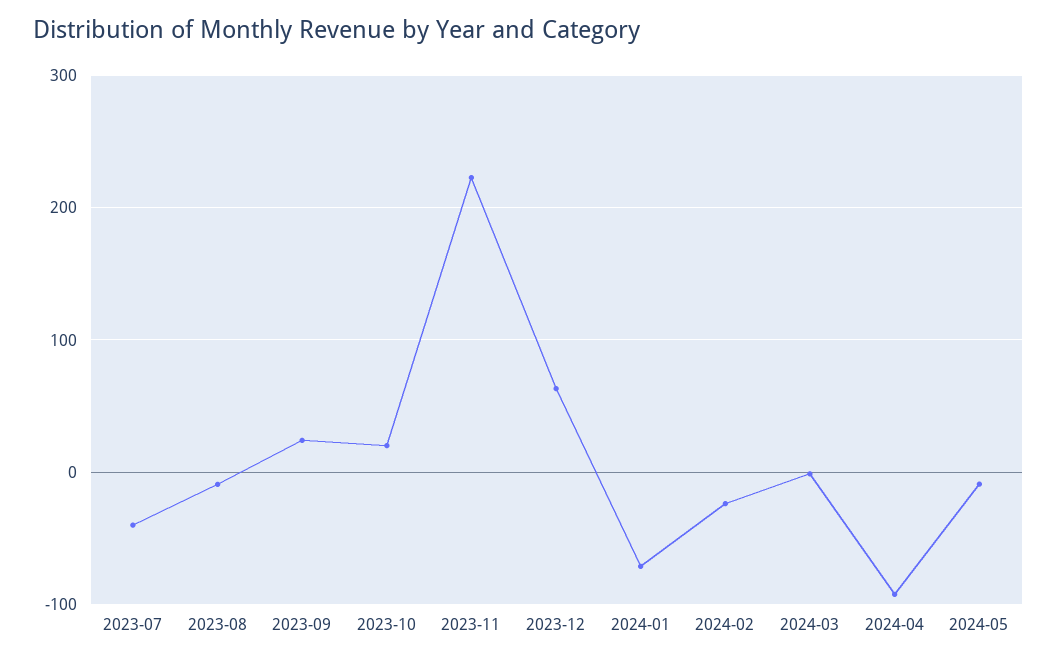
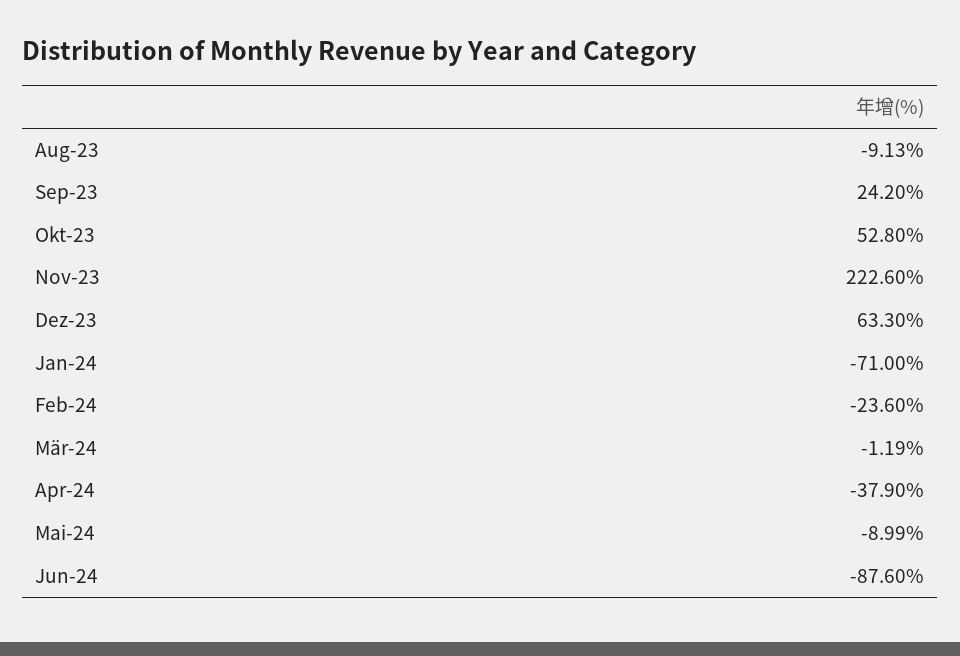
2023-07: -40 -> none
2023-10: 20 -> 52.8
2024-04: -90 -> -37.9
Jun-24: none -> -87.6

